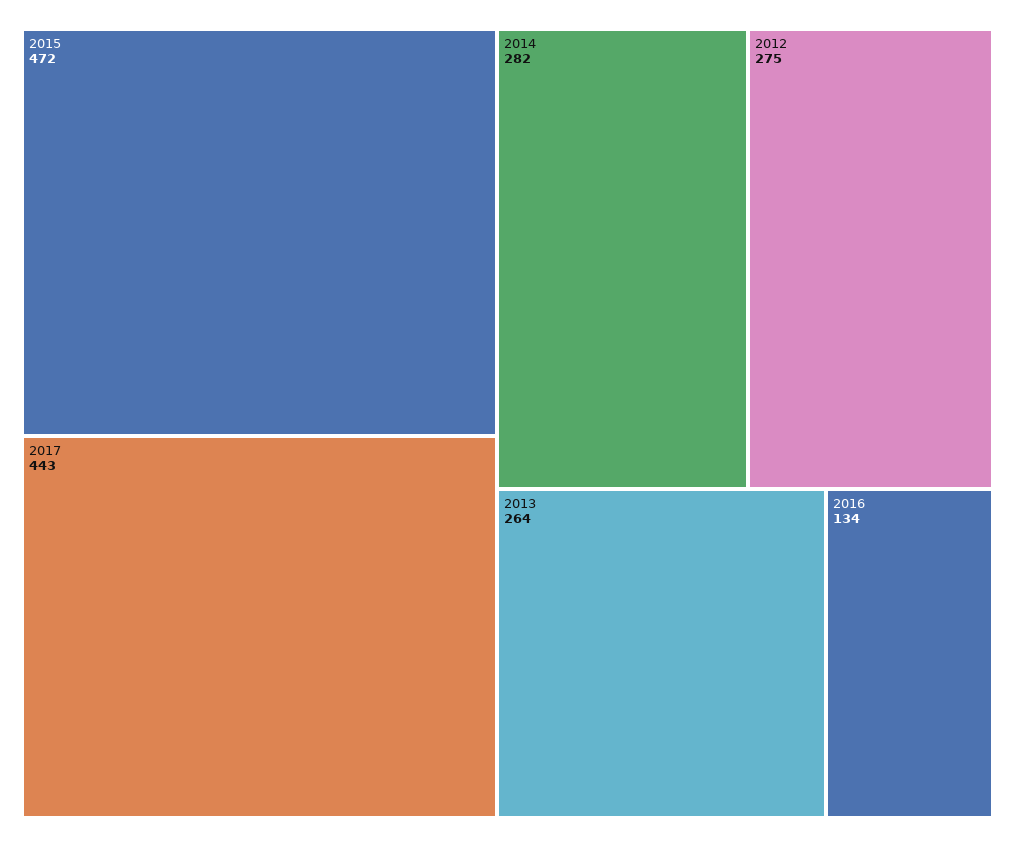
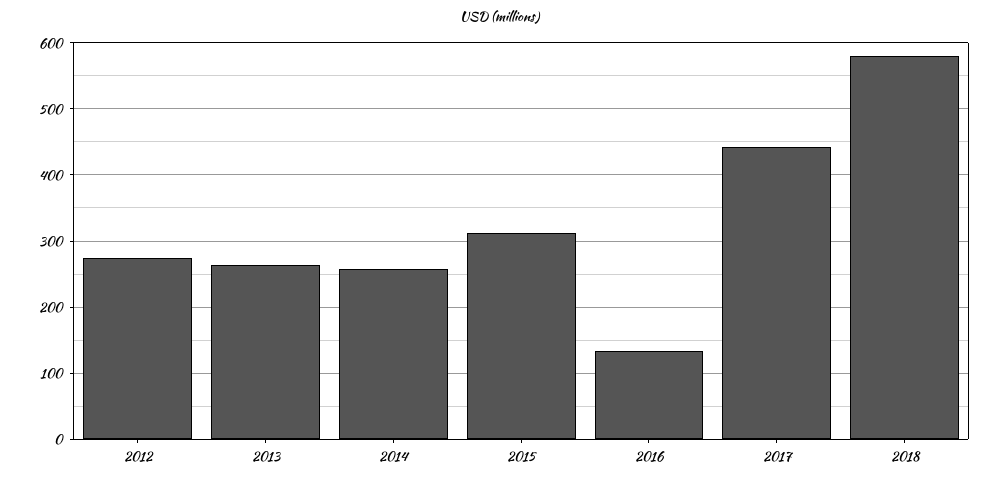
2015: 472 -> 310
2014: 282 -> 260
2018: none -> 580

